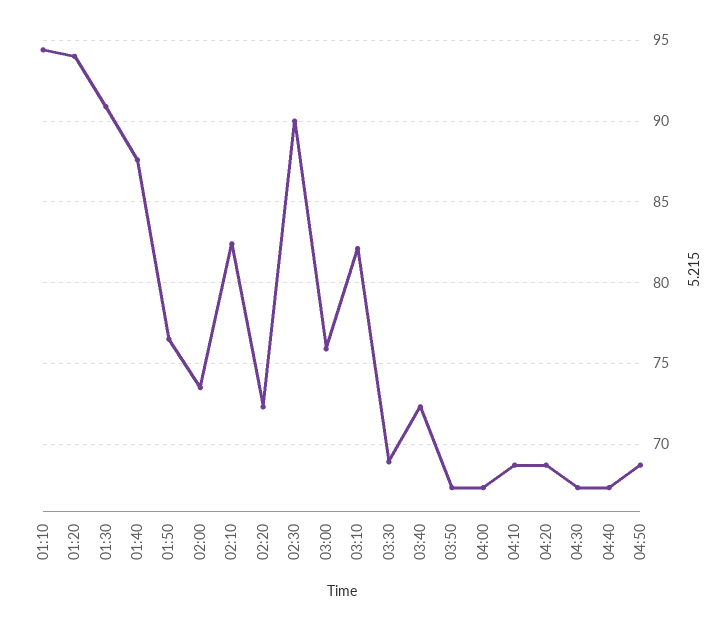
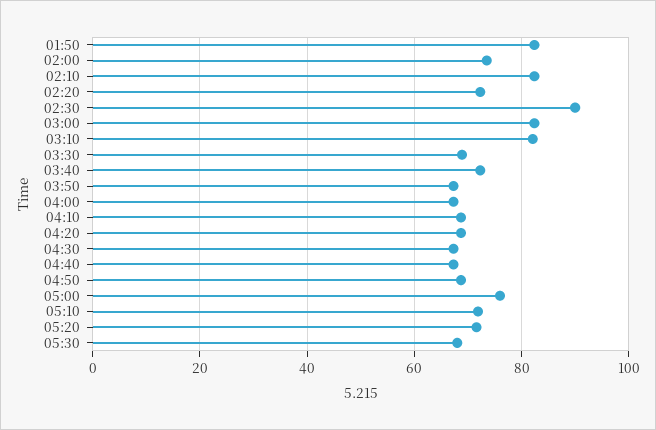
01:10: 94.5 -> none
01:20: 94 -> none
01:30: 91 -> none
01:40: 87.5 -> none
01:50: 76.5 -> 82
03:00: 76 -> 82
05:00: none -> 76
05:10: none -> 72
05:20: none -> 72
05:30: none -> 68

